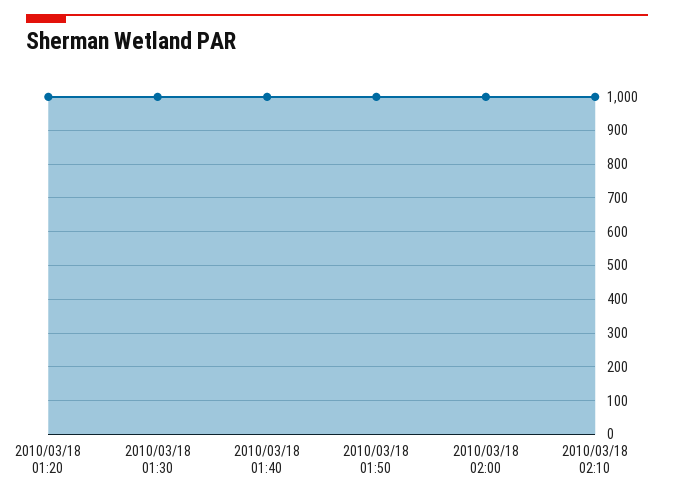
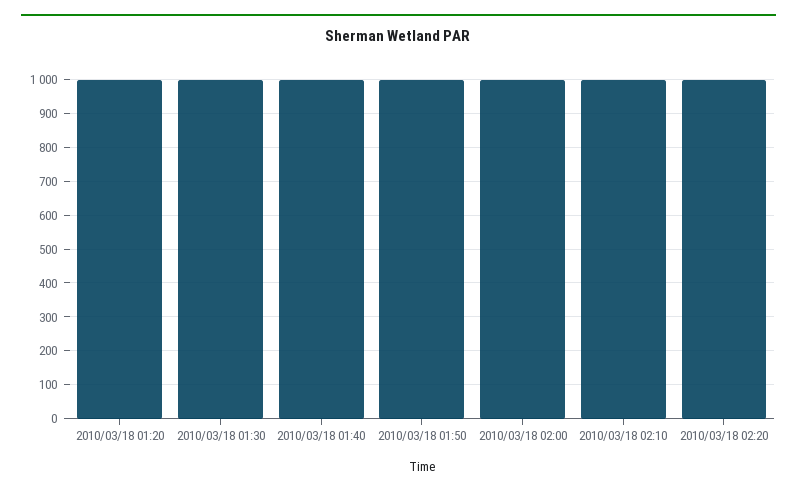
2010/03/18 02:20: none -> 1000

